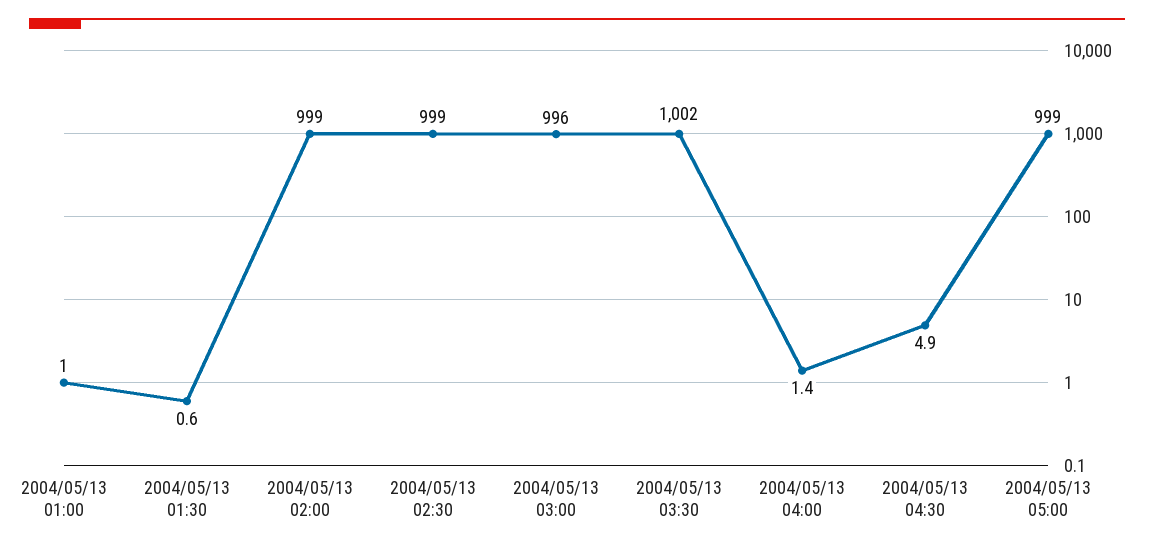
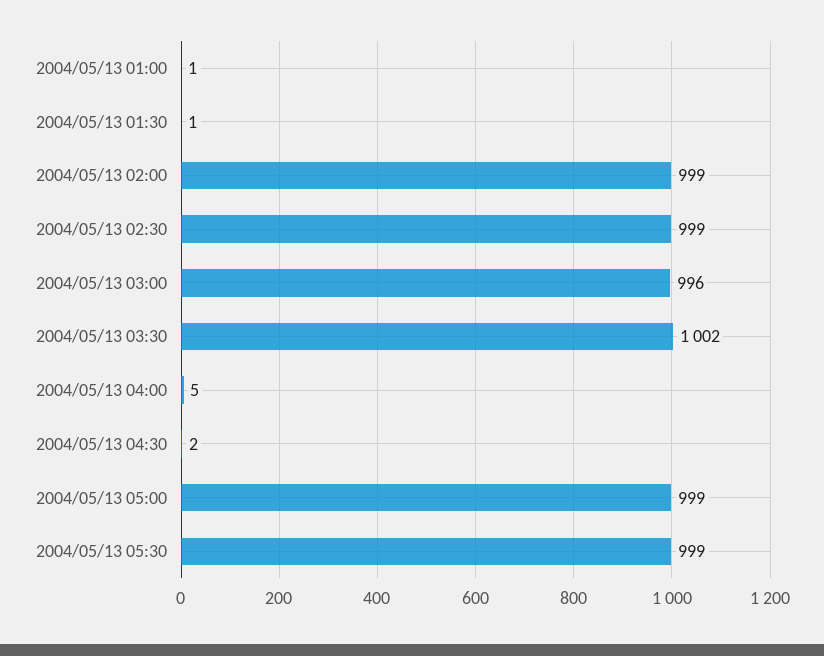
2004/05/13 04:00: 1.4 -> 5
2004/05/13 04:30: 4.9 -> 2
2004/05/13 05:30: none -> 999

